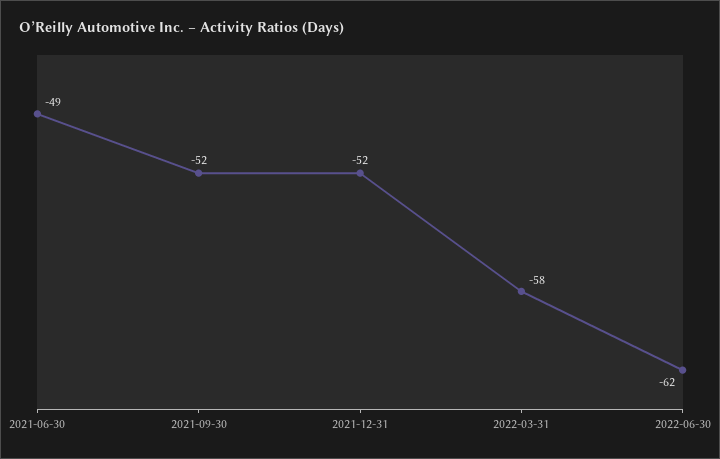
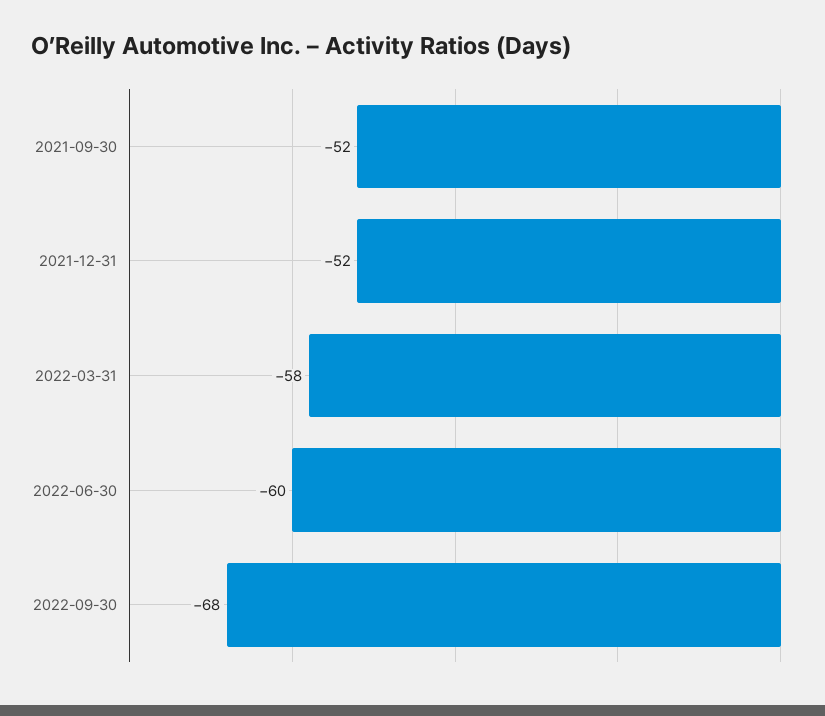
2021-06-30: -49 -> none
2022-06-30: -62 -> -60
2022-09-30: none -> -68

